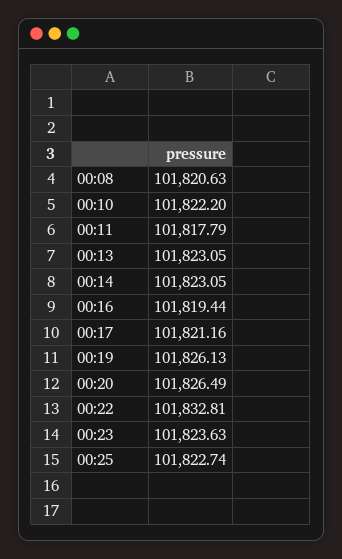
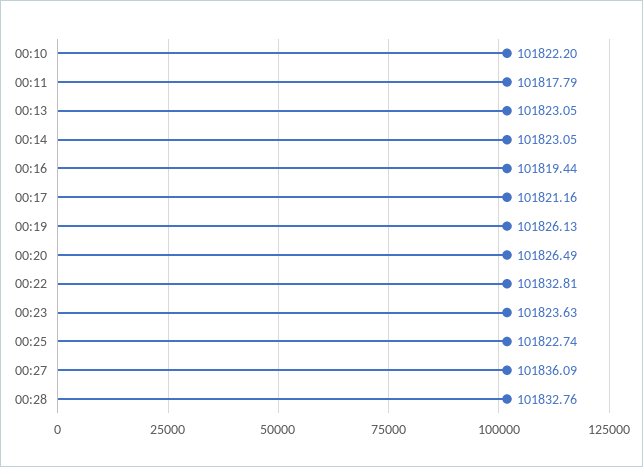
00:08: 101820.63 -> none
00:27: none -> 101836.09
00:28: none -> 101832.76

